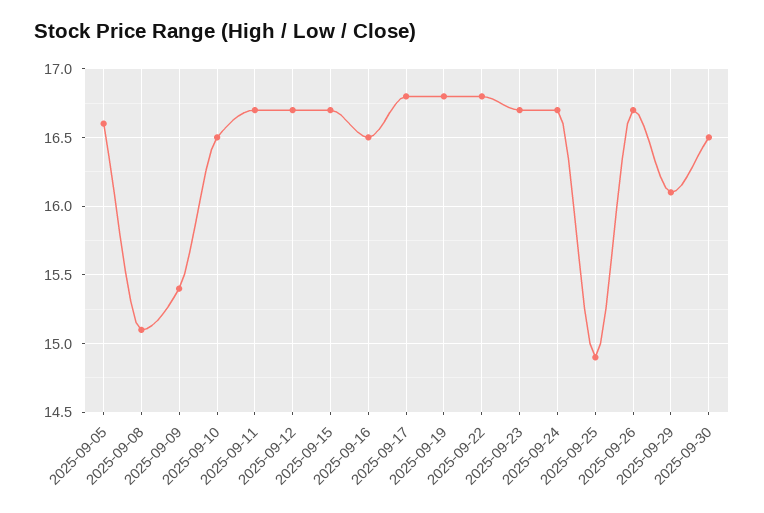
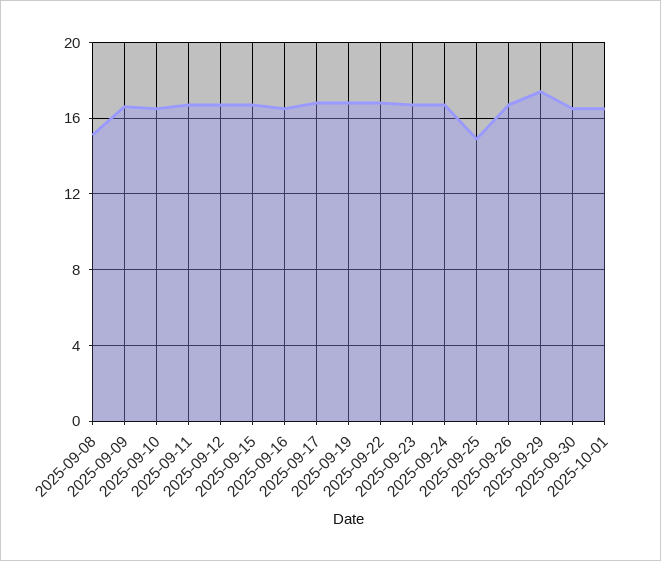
2025-09-05: 16.6 -> none
2025-09-09: 15.4 -> 16.5
2025-09-29: 16.1 -> 17.5
2025-10-01: none -> 16.5

